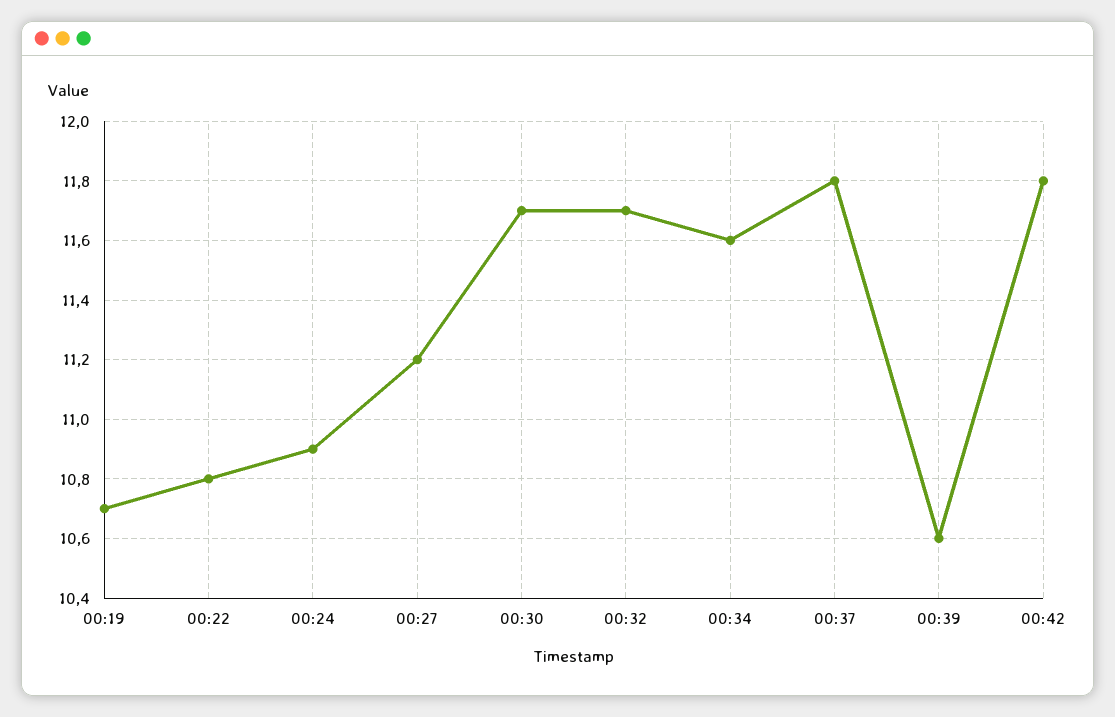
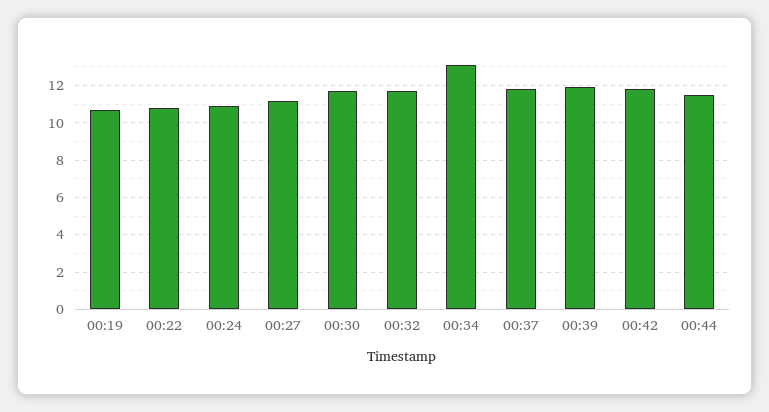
00:34: 11.6 -> 13
00:39: 10.6 -> 12
00:44: none -> 11.5

